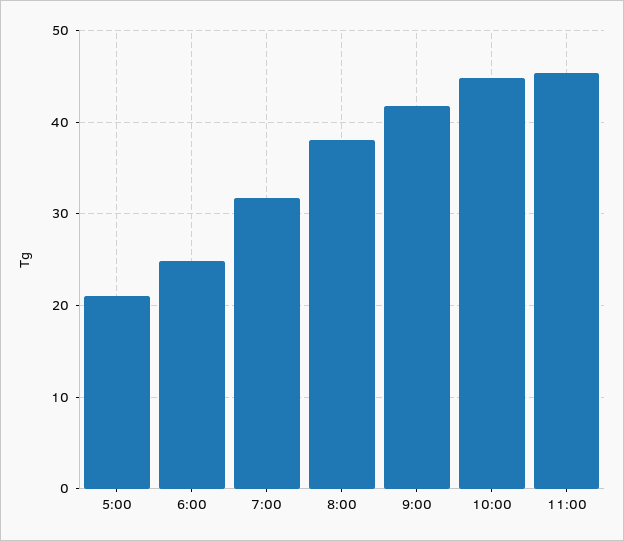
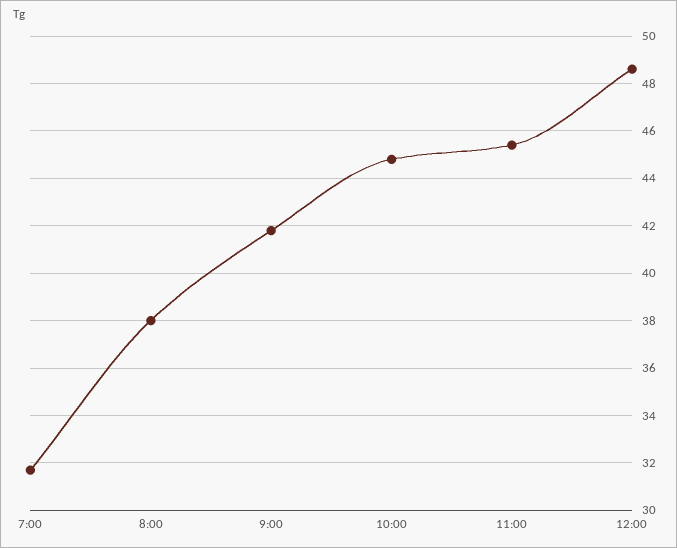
5:00: 21 -> none
6:00: 25 -> none
12:00: none -> 48.5

